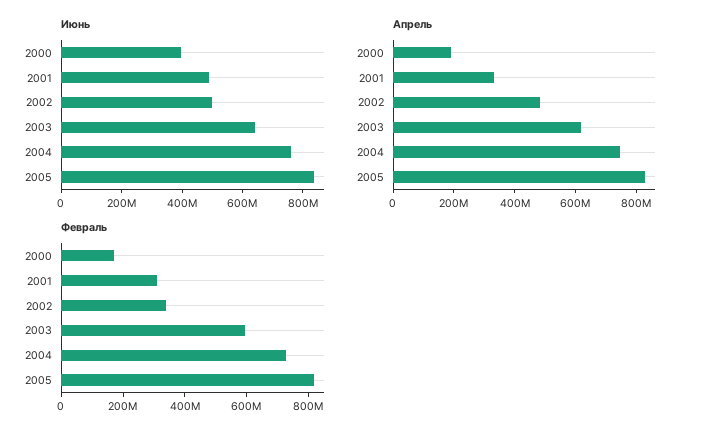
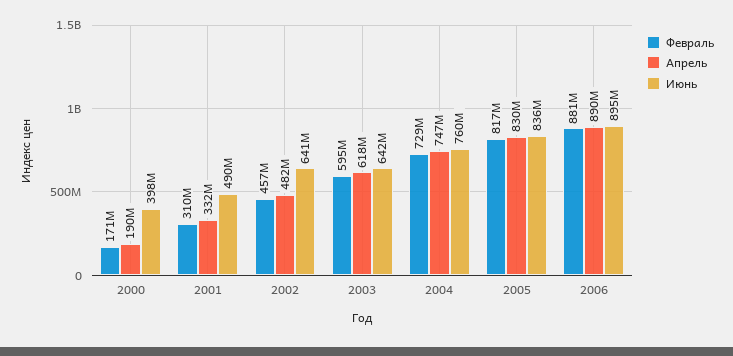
Июнь, 2002: 500000000 -> 641000000
Февраль, 2002: 350000000 -> 457000000
Февраль, 2006: none -> 881000000
Апрель, 2006: none -> 890000000
Июнь, 2006: none -> 895000000

